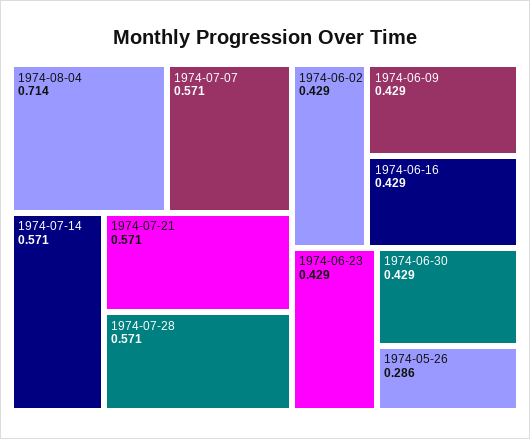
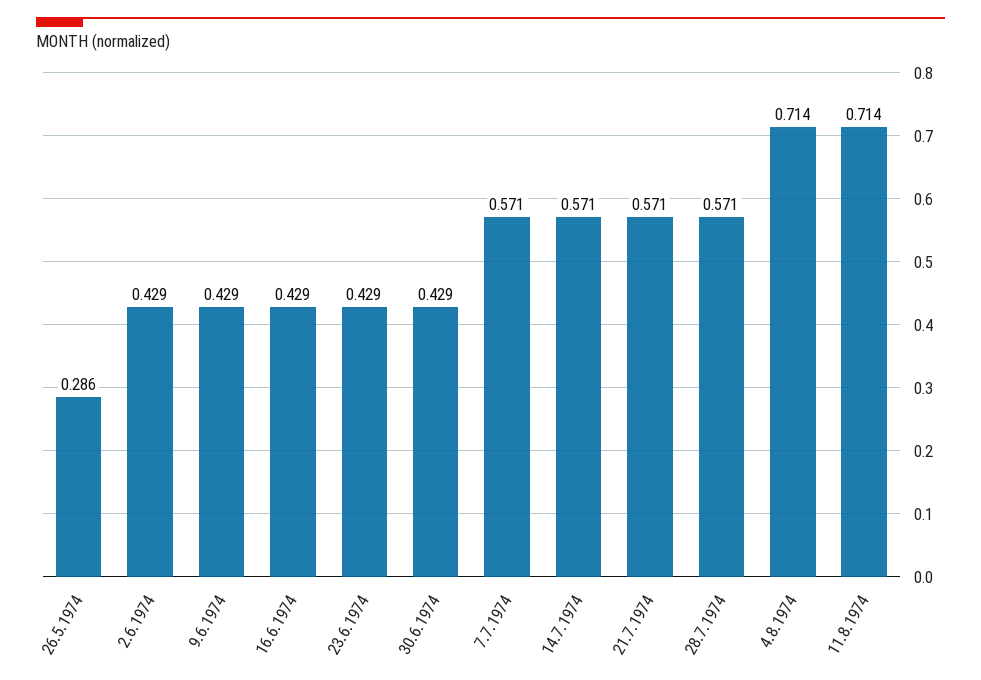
11.8.1974: none -> 0.714

